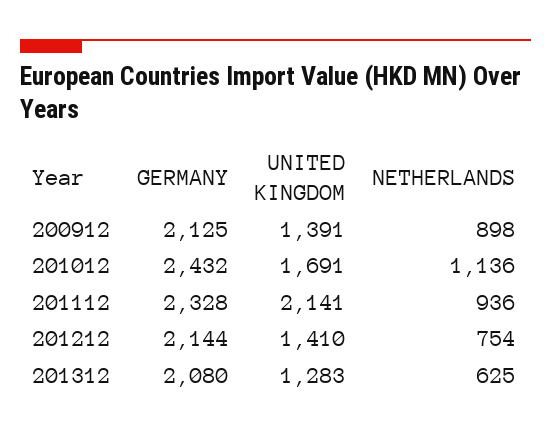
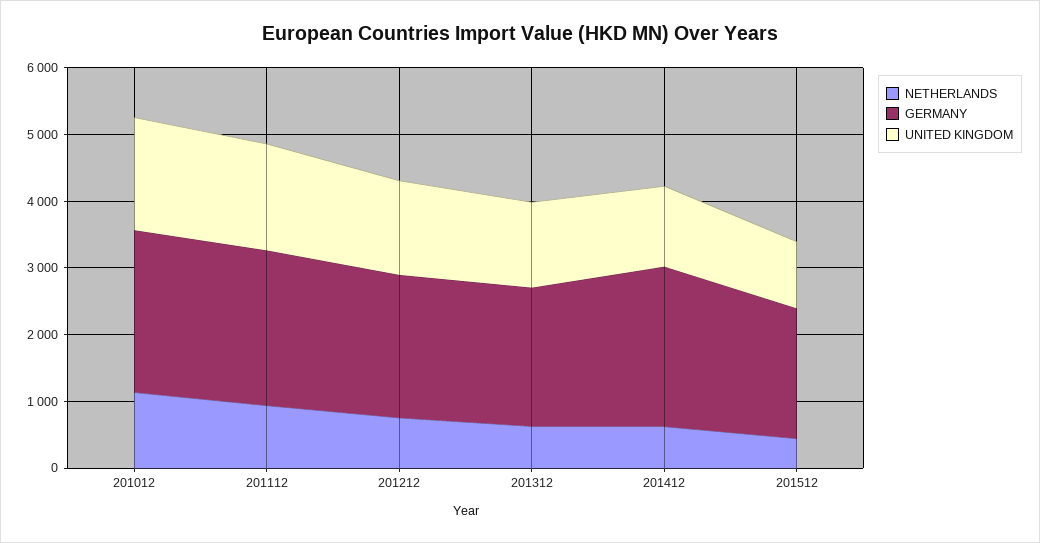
GERMANY, 200912: 2125 -> none
UNITED KINGDOM, 200912: 1391 -> none
NETHERLANDS, 200912: 898 -> none
UNITED KINGDOM, 201112: 2141 -> 1600
NETHERLANDS, 201412: none -> 600
GERMANY, 201412: none -> 2400
UNITED KINGDOM, 201412: none -> 1200
NETHERLANDS, 201512: none -> 400
GERMANY, 201512: none -> 2000
UNITED KINGDOM, 201512: none -> 1000

